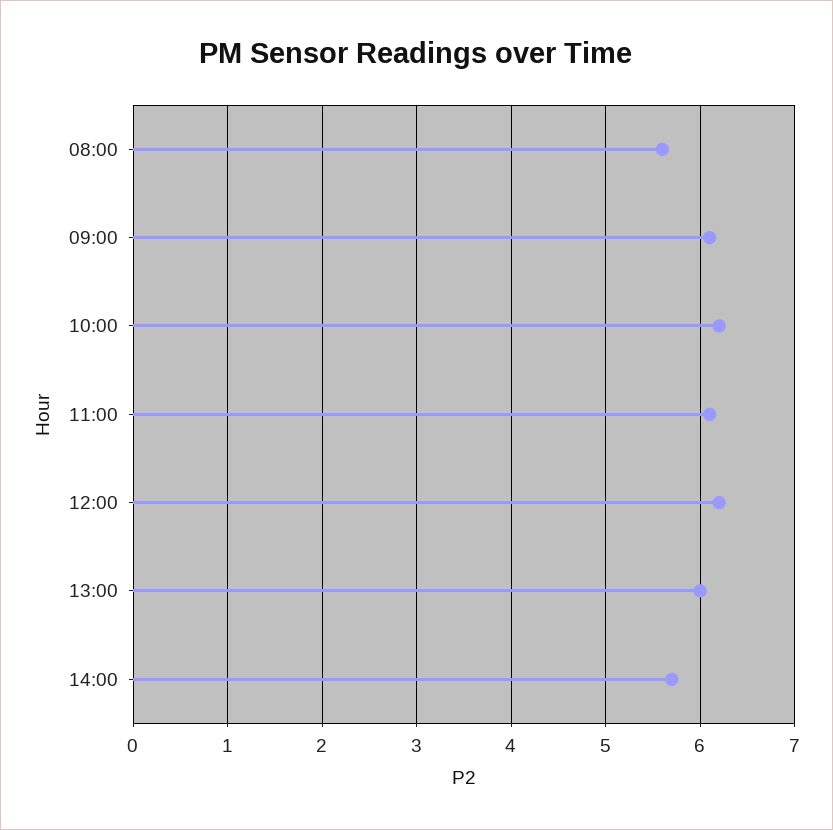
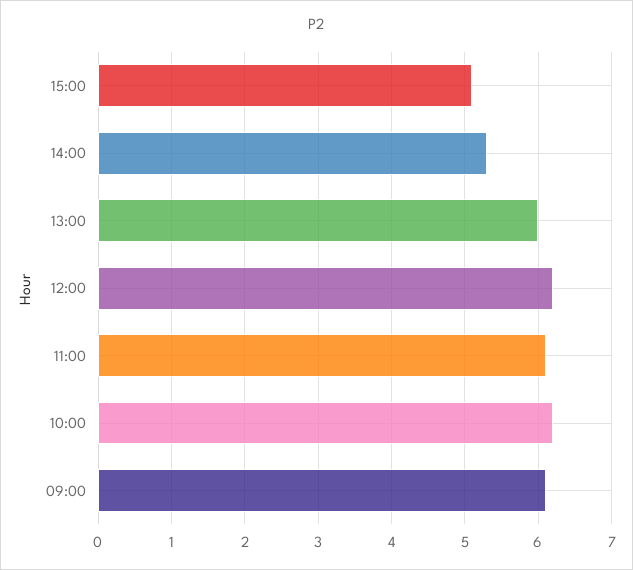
08:00: 5.6 -> none
14:00: 5.7 -> 5.3
15:00: none -> 5.1

